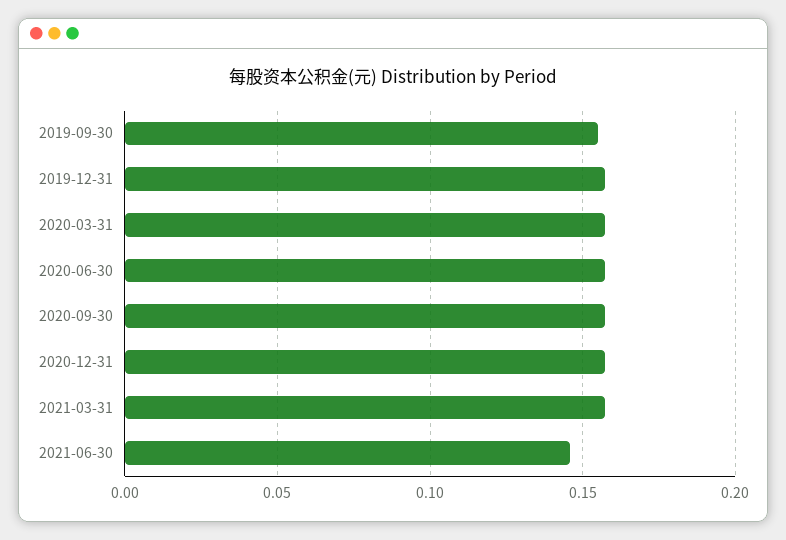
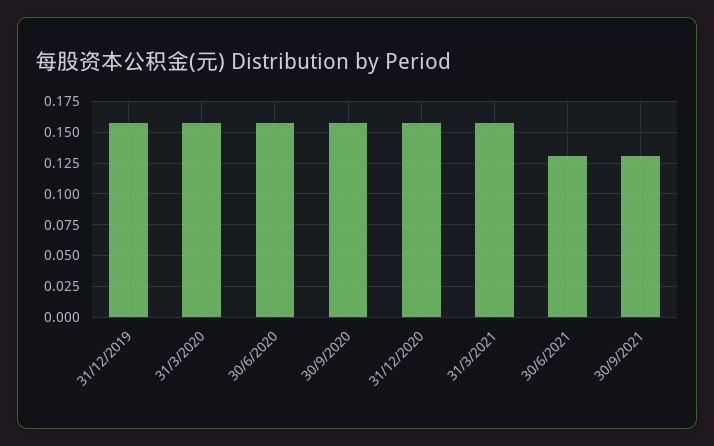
2019-09-30: 0.155 -> none
2021-06-30: 0.145 -> 0.13
30/9/2021: none -> 0.13

